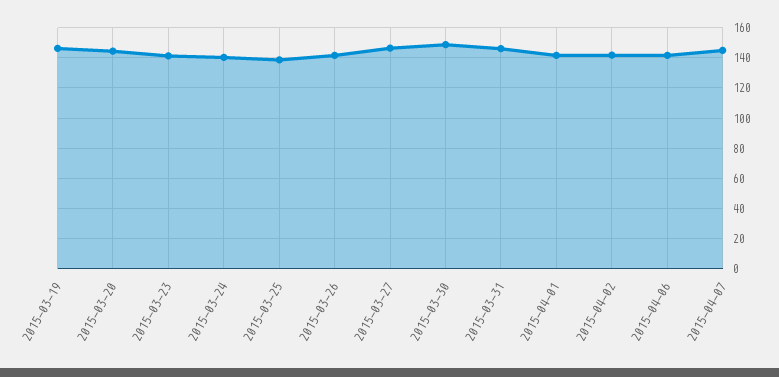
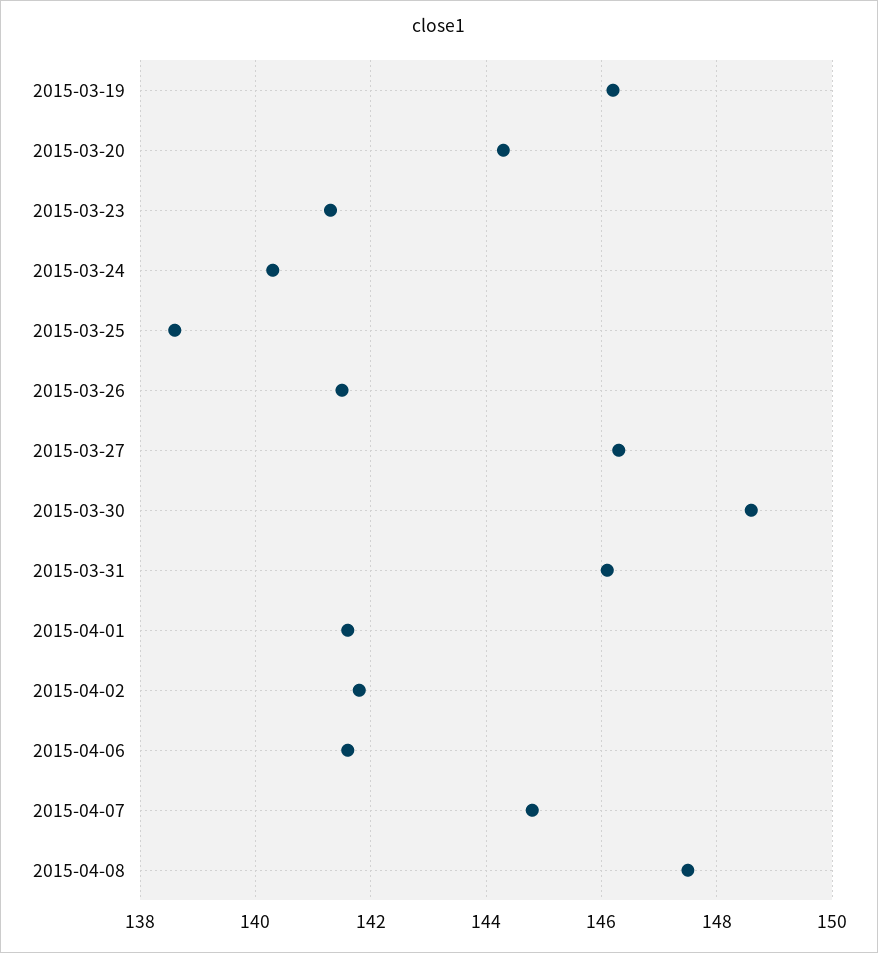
2015-04-08: none -> 147.5

